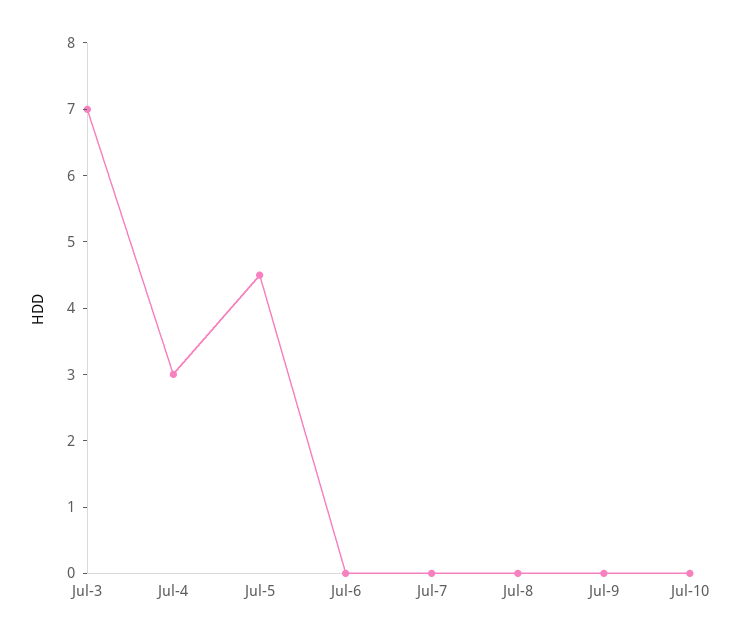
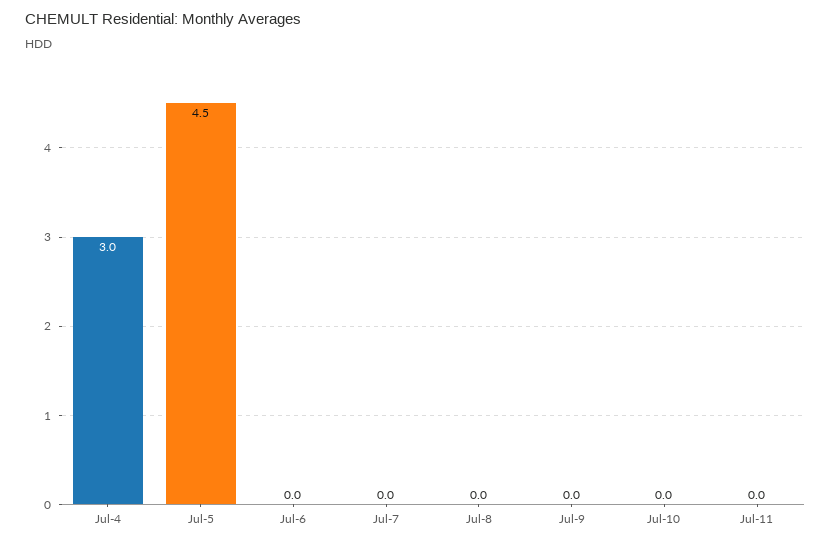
Jul-3: 7 -> none
Jul-11: none -> 0

